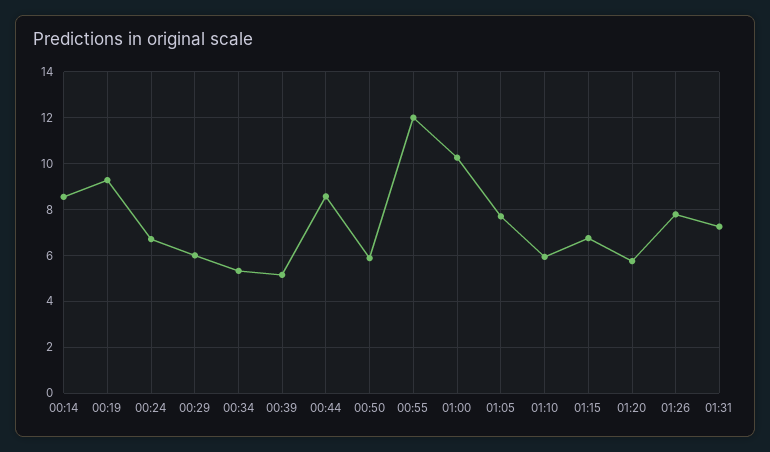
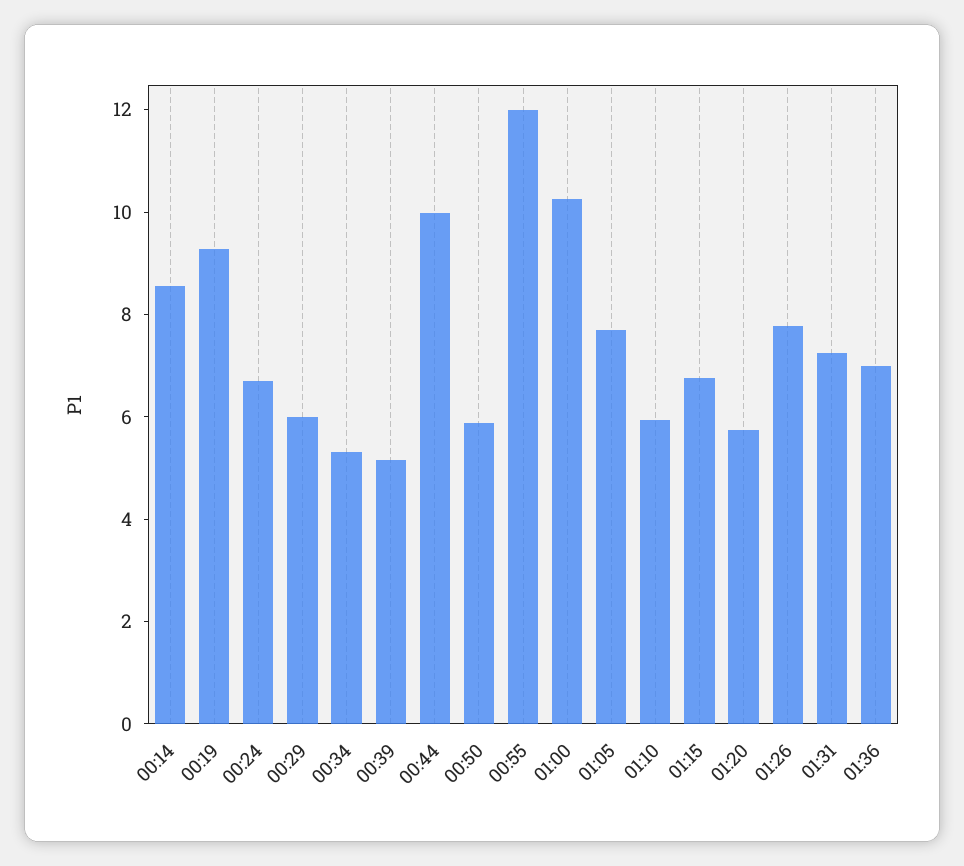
00:44: 8.5 -> 10
01:36: none -> 7

